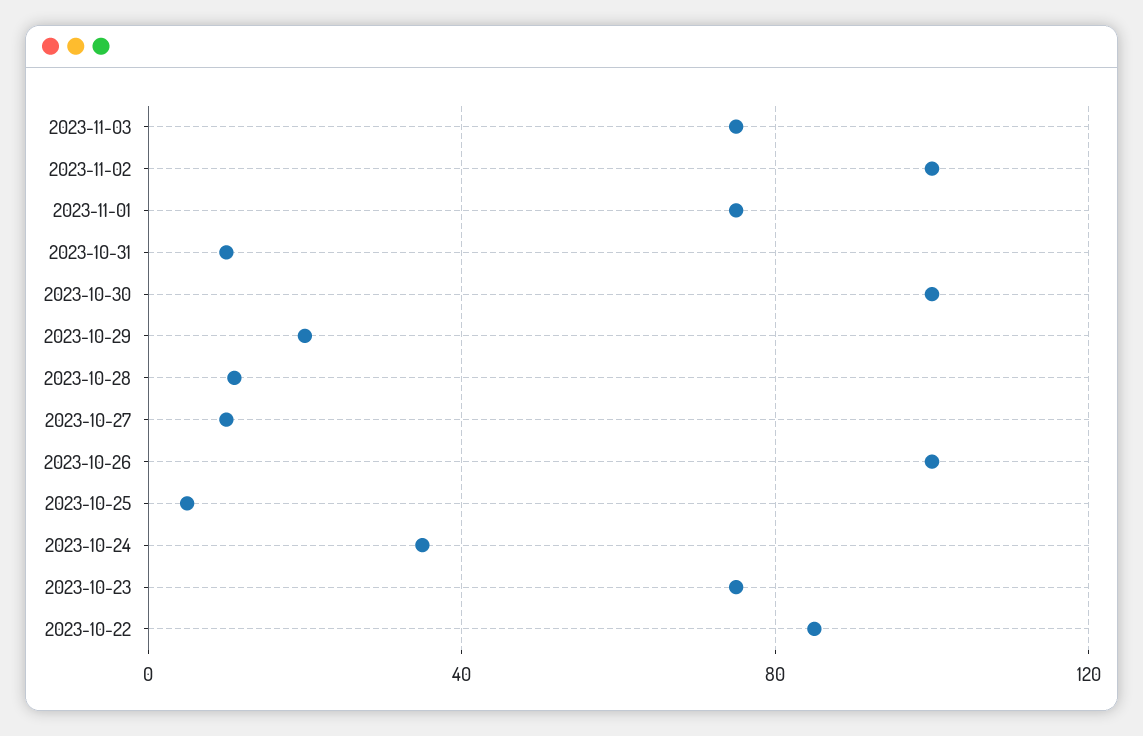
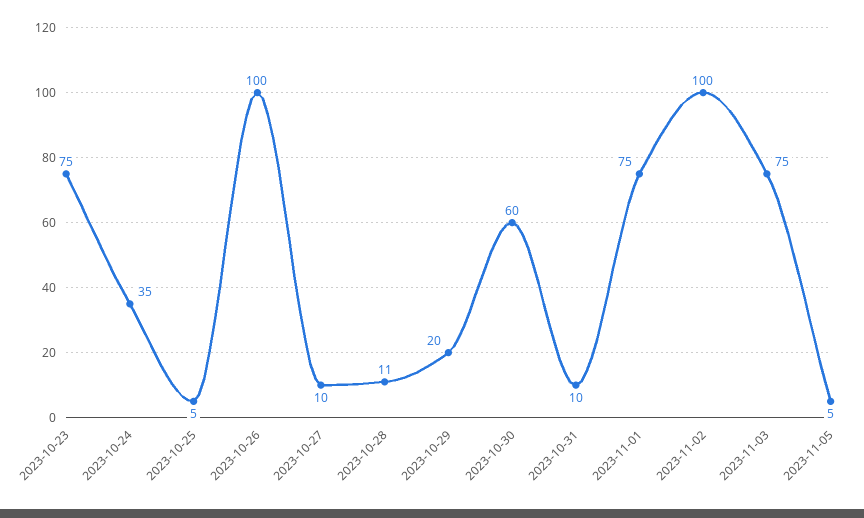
2023-10-30: 100 -> 60
2023-10-22: 85 -> none
2023-11-05: none -> 5

